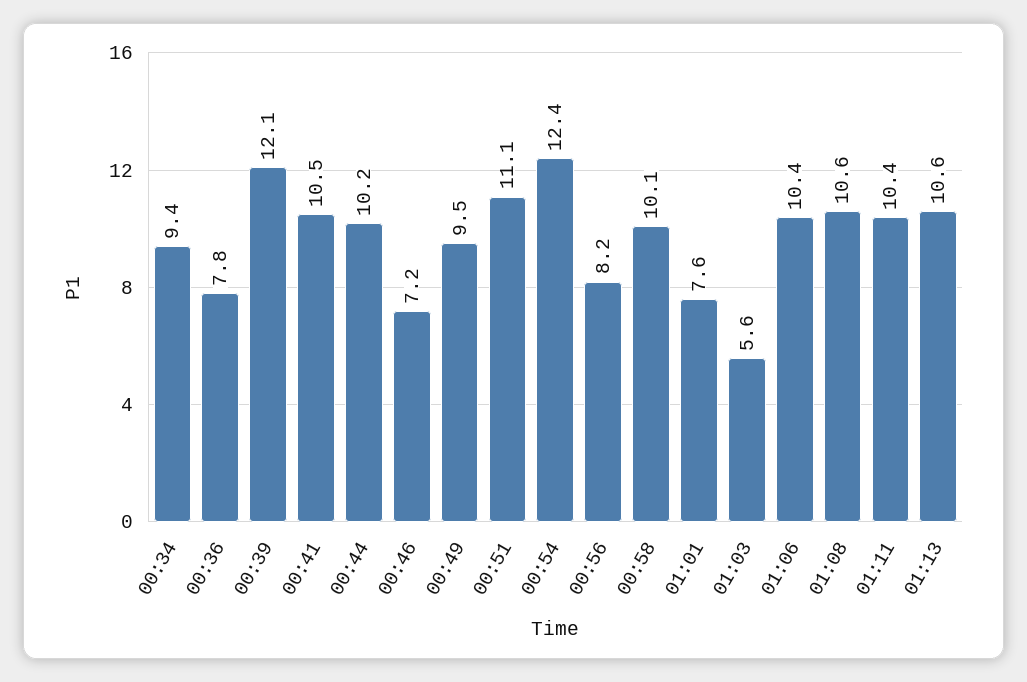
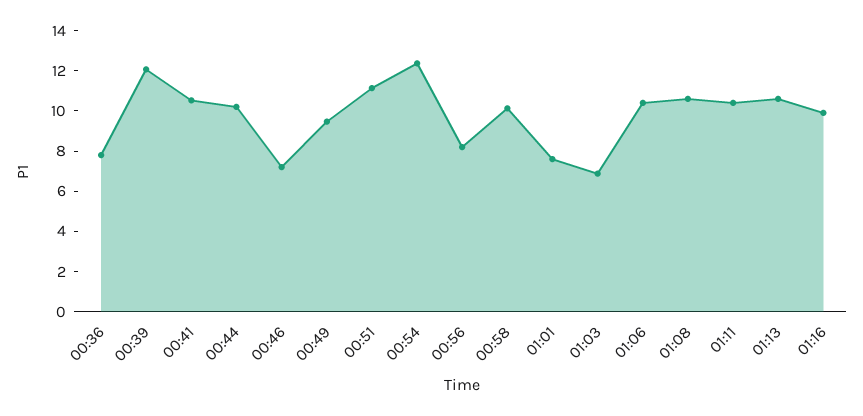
00:34: 9.4 -> none
01:03: 5.6 -> 7
01:16: none -> 10

